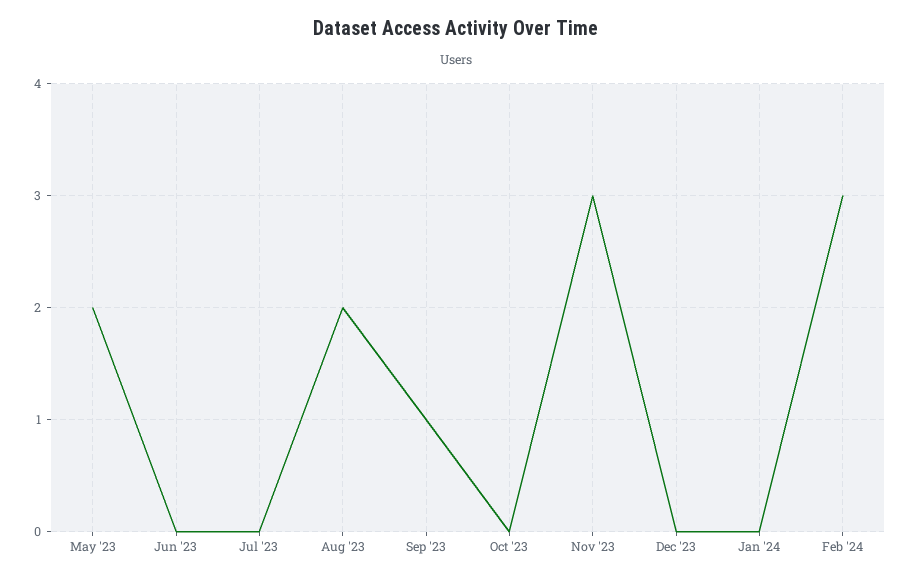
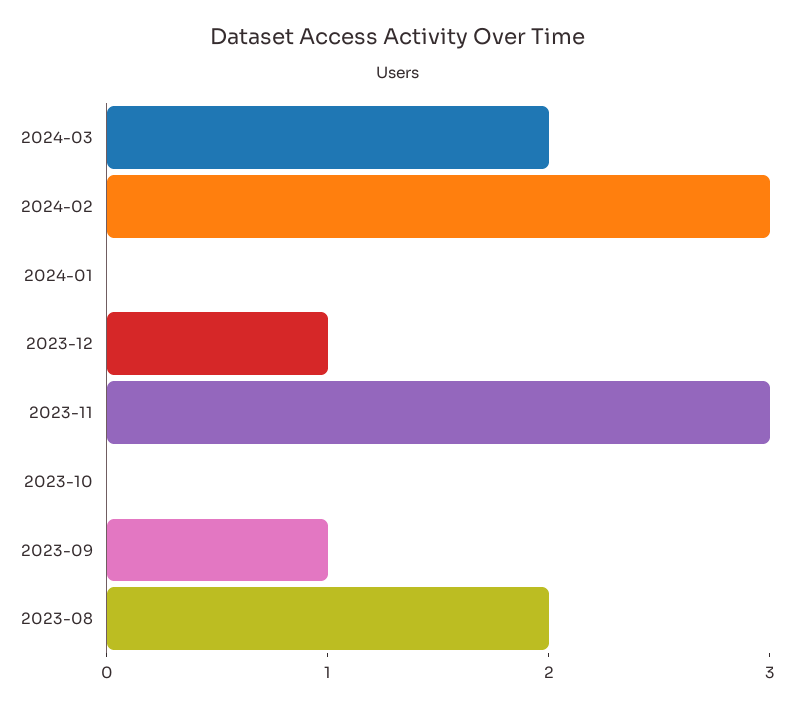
May '23: 2 -> none
Jun '23: 0 -> none
Jul '23: 0 -> none
Dec '23: 0 -> 1
2024-03: none -> 2

